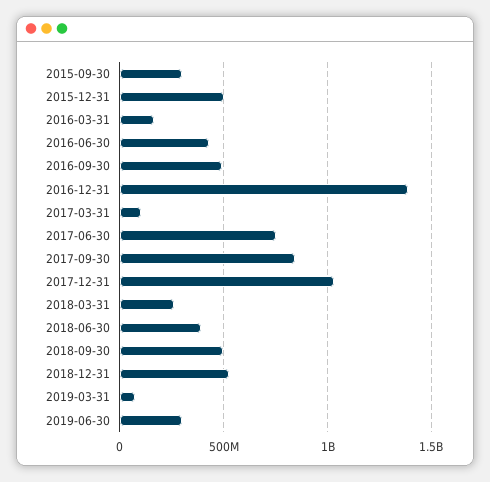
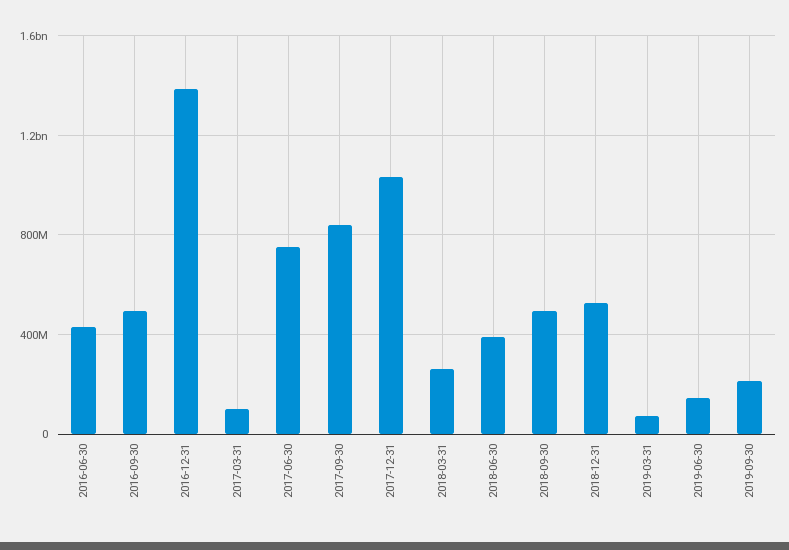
2015-09-30: 300000000 -> none
2015-12-31: 500000000 -> none
2016-03-31: 150000000 -> none
2019-06-30: 300000000 -> 150000000
2019-09-30: none -> 200000000

